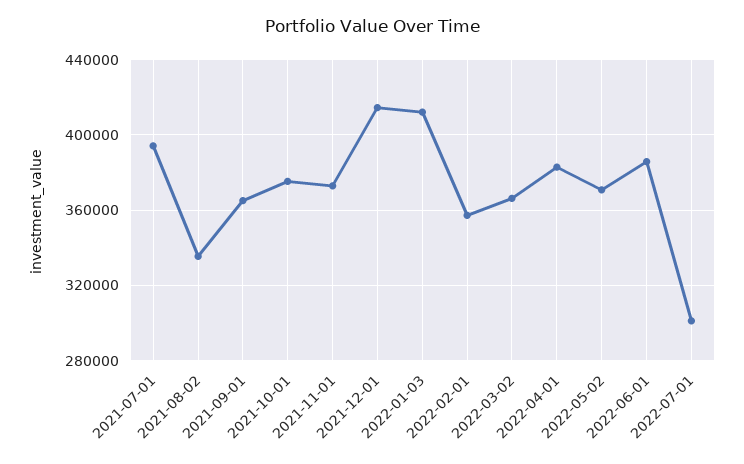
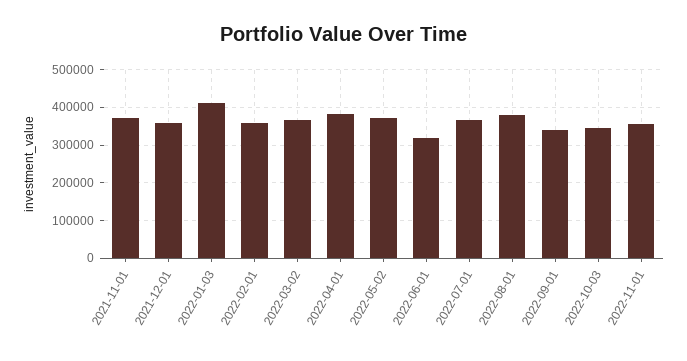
2021-07-01: 395000 -> none
2021-08-02: 335000 -> none
2021-09-01: 365000 -> none
2021-10-01: 375000 -> none
2021-12-01: 415000 -> 360000
2022-06-01: 385000 -> 320000
2022-07-01: 300000 -> 360000
2022-08-01: none -> 380000
2022-09-01: none -> 340000
2022-10-03: none -> 340000
2022-11-01: none -> 360000

